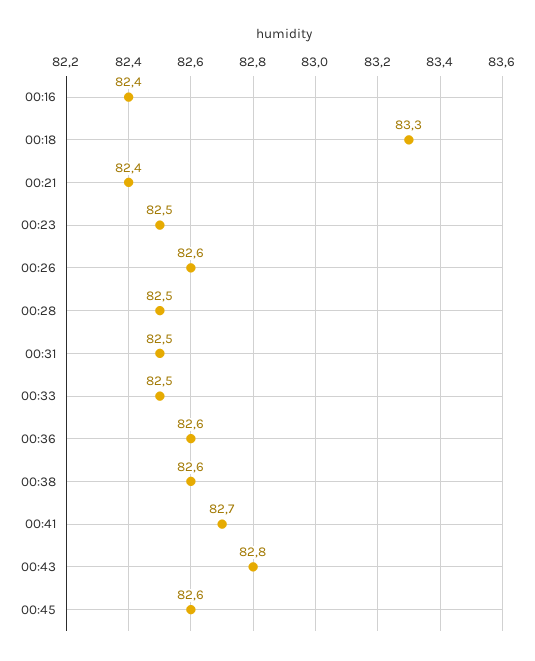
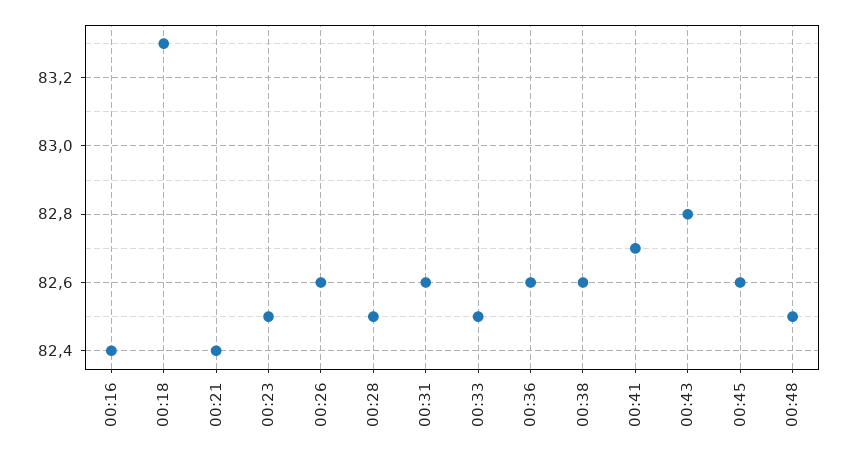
00:31: 82.5 -> 82.6
00:48: none -> 82.5

